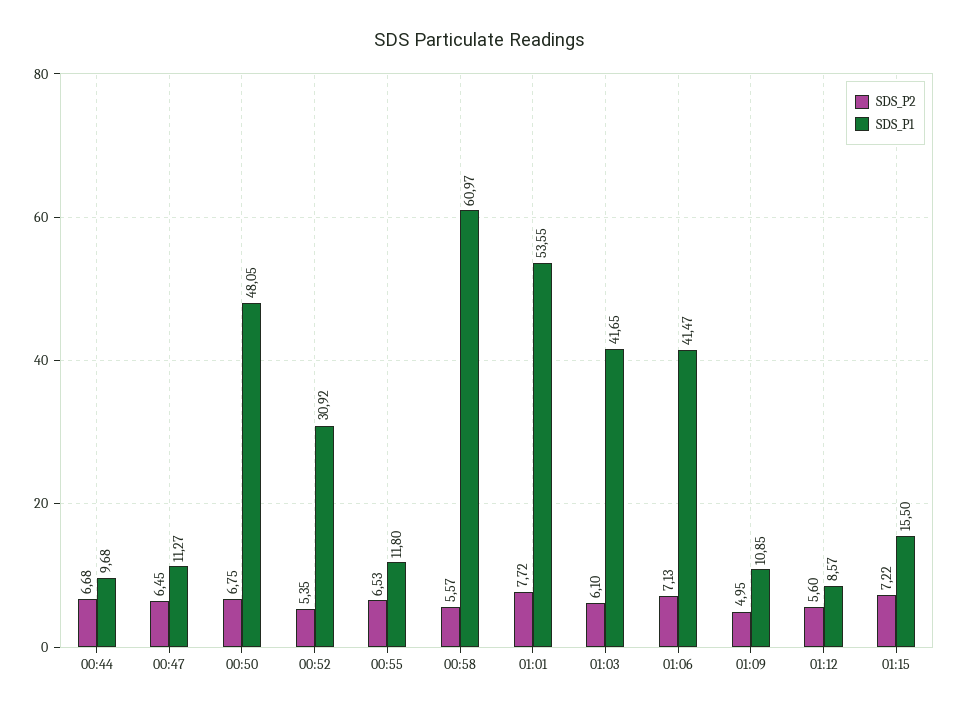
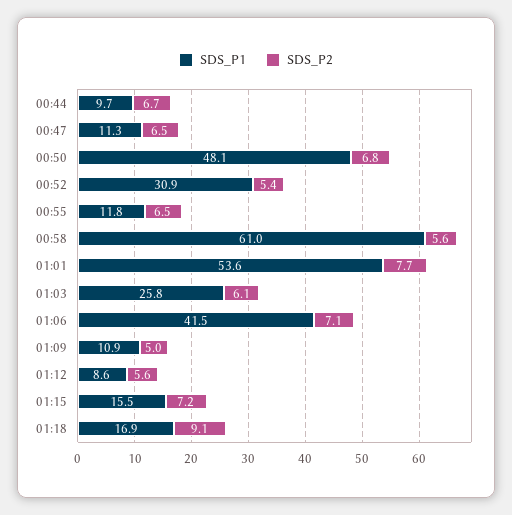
SDS_P1, 01:03: 41.65 -> 25.8
SDS_P1, 01:18: none -> 16.9
SDS_P2, 01:18: none -> 9.1

